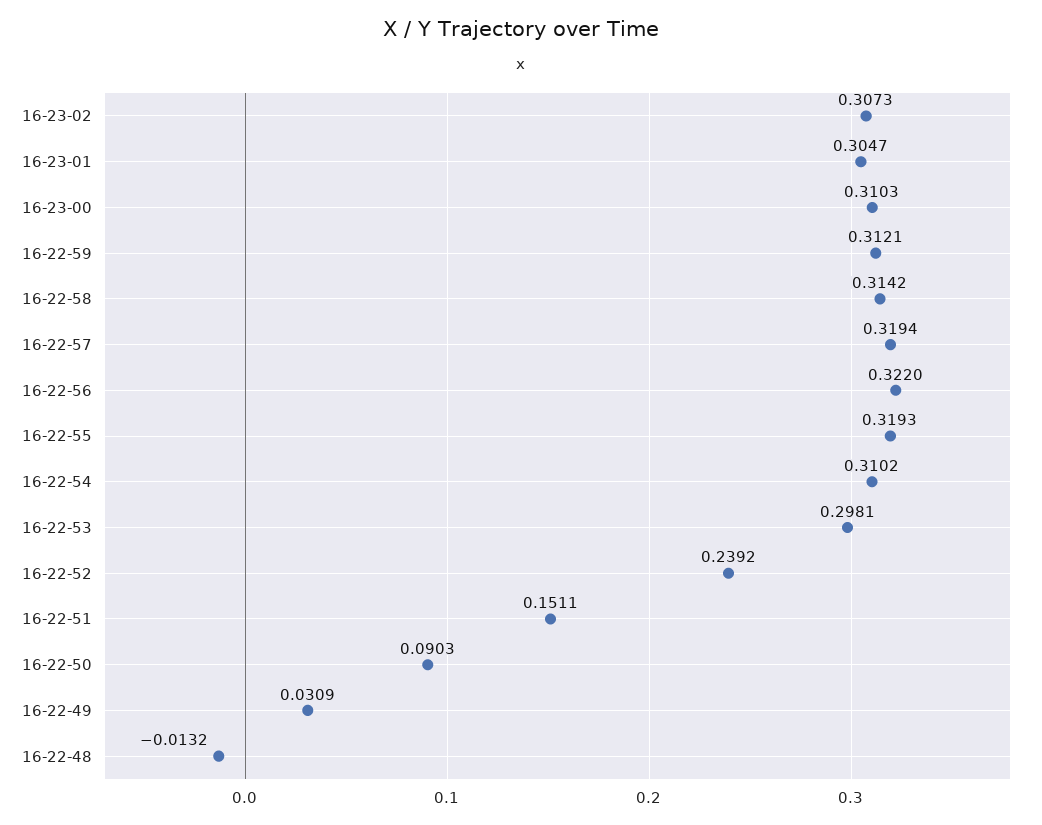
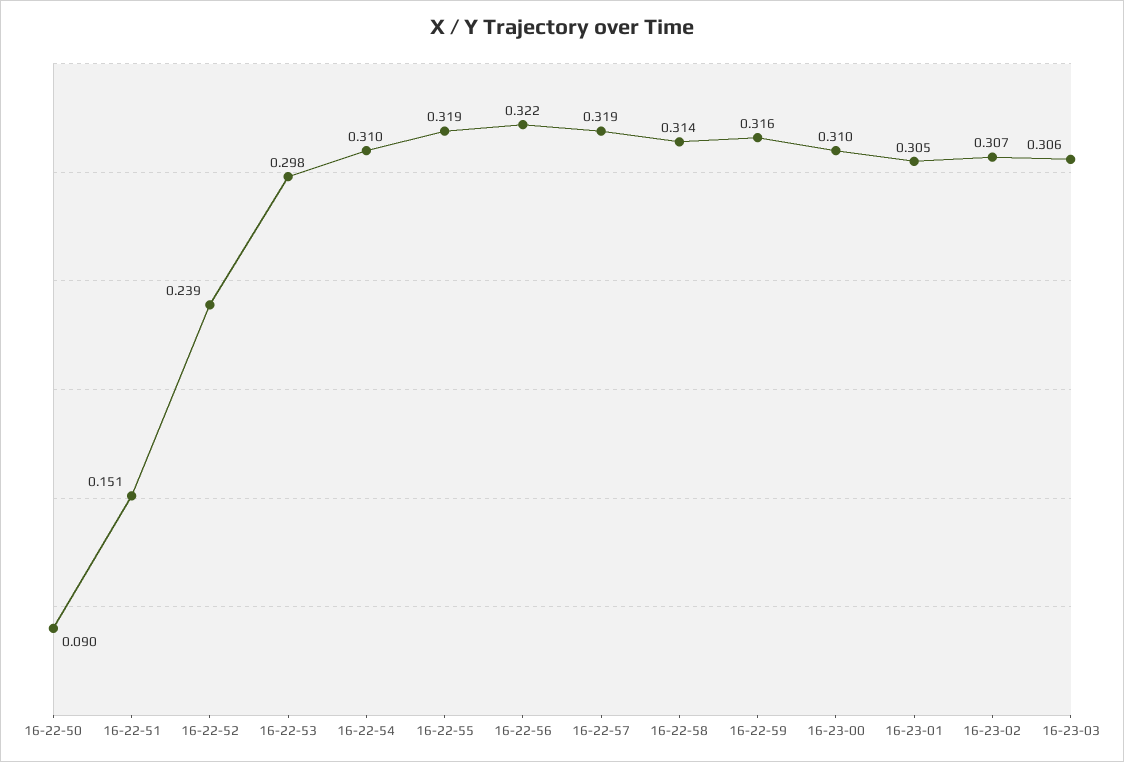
16-22-59: 0.3121 -> 0.316
16-22-49: 0.0309 -> none
16-22-48: -0.0132 -> none
16-23-03: none -> 0.306

